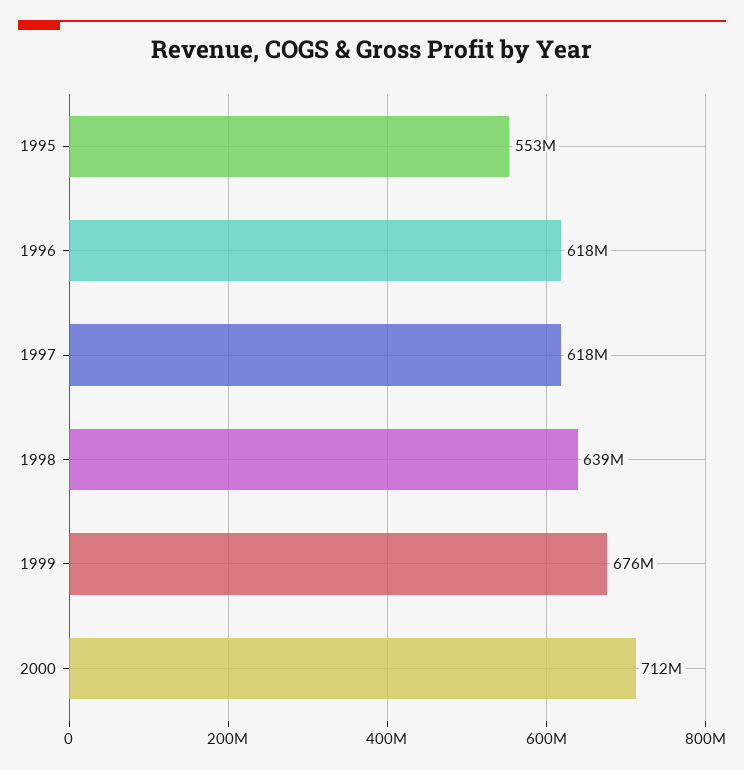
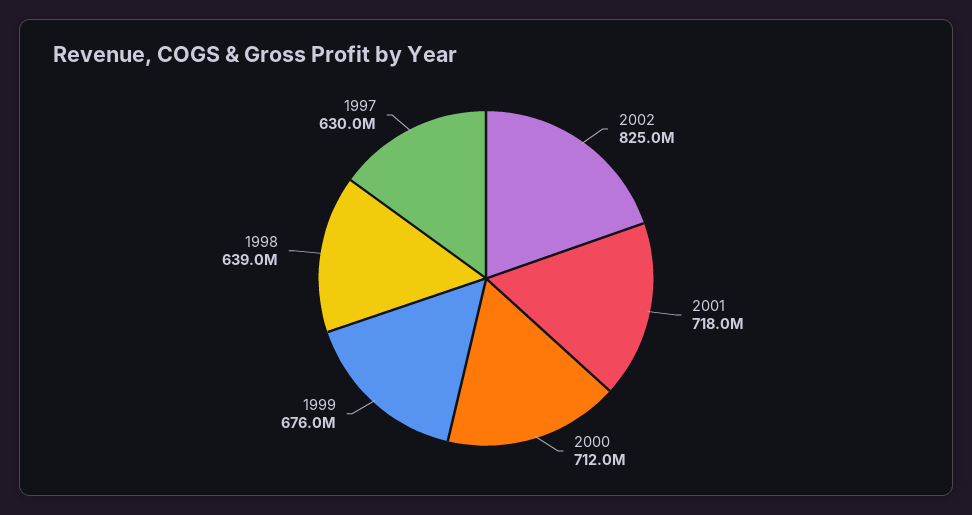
1995: 553000000 -> none
1996: 618000000 -> none
1997: 618000000 -> 630000000
2002: none -> 825000000
2001: none -> 718000000

